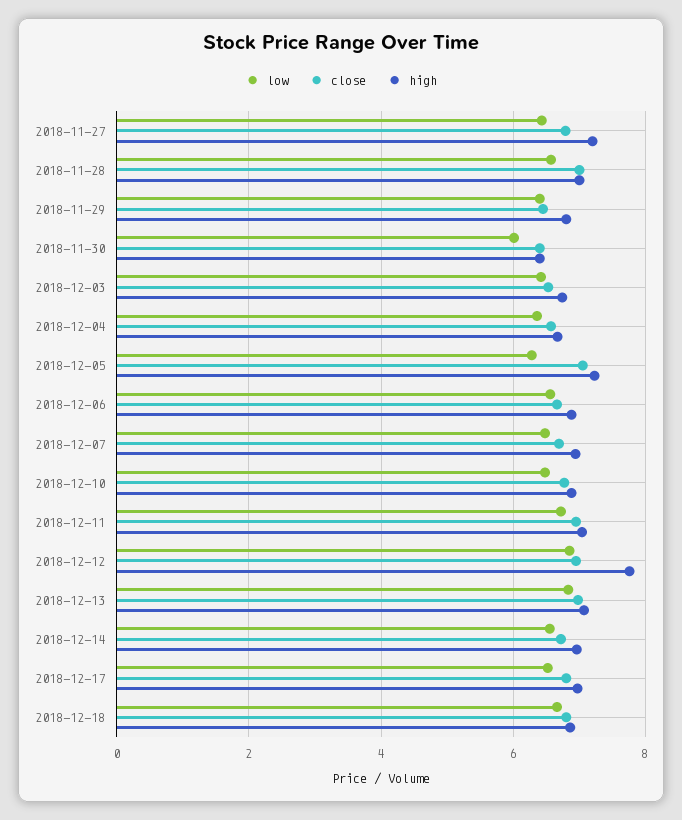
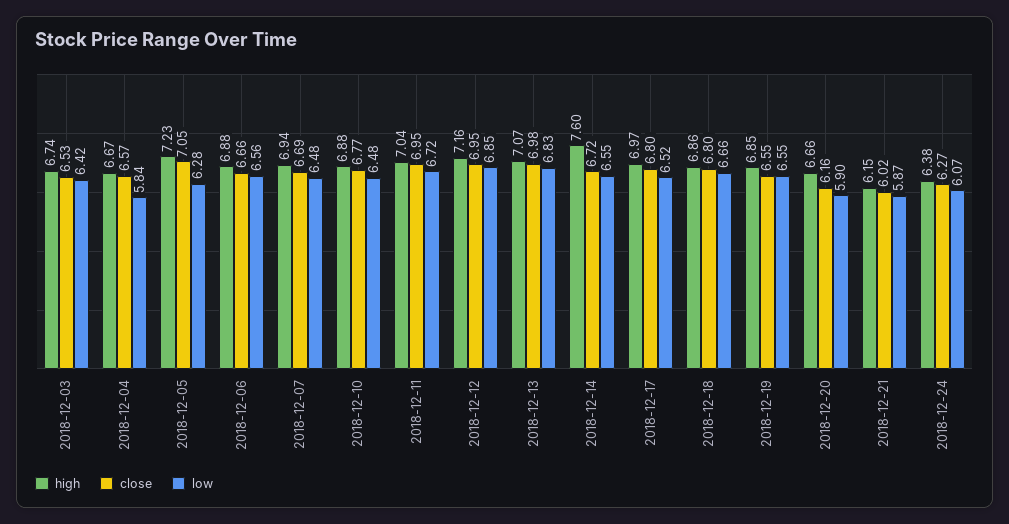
low, 2018-11-27: 6.4 -> none
close, 2018-11-27: 6.8 -> none
high, 2018-11-27: 7.2 -> none
low, 2018-11-28: 6.6 -> none
close, 2018-11-28: 7 -> none
high, 2018-11-28: 7 -> none
low, 2018-11-29: 6.4 -> none
close, 2018-11-29: 6.4 -> none
high, 2018-11-29: 6.8 -> none
low, 2018-11-30: 6 -> none
close, 2018-11-30: 6.4 -> none
high, 2018-11-30: 6.4 -> none
low, 2018-12-04: 6.4 -> 5.84
high, 2018-12-12: 7.8 -> 7.16
high, 2018-12-14: 7 -> 7.6
high, 2018-12-19: none -> 6.85
close, 2018-12-19: none -> 6.55
low, 2018-12-19: none -> 6.55
high, 2018-12-20: none -> 6.66
close, 2018-12-20: none -> 6.16
low, 2018-12-20: none -> 5.9
high, 2018-12-21: none -> 6.15
close, 2018-12-21: none -> 6.02
low, 2018-12-21: none -> 5.87
high, 2018-12-24: none -> 6.38
close, 2018-12-24: none -> 6.27
low, 2018-12-24: none -> 6.07

